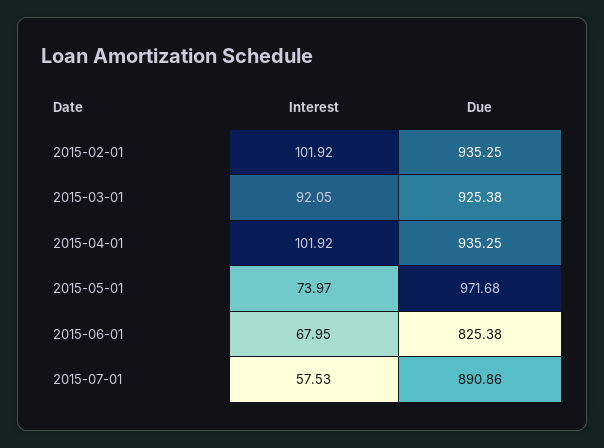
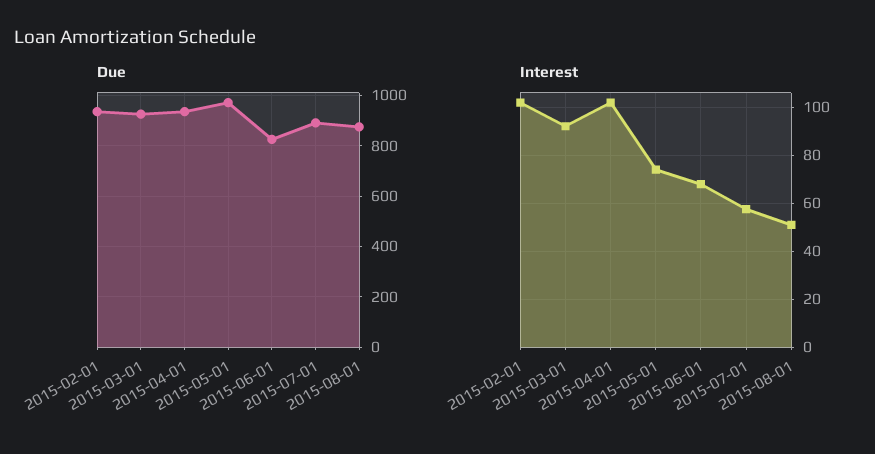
Due, 2015-08-01: none -> 875
Interest, 2015-08-01: none -> 50

